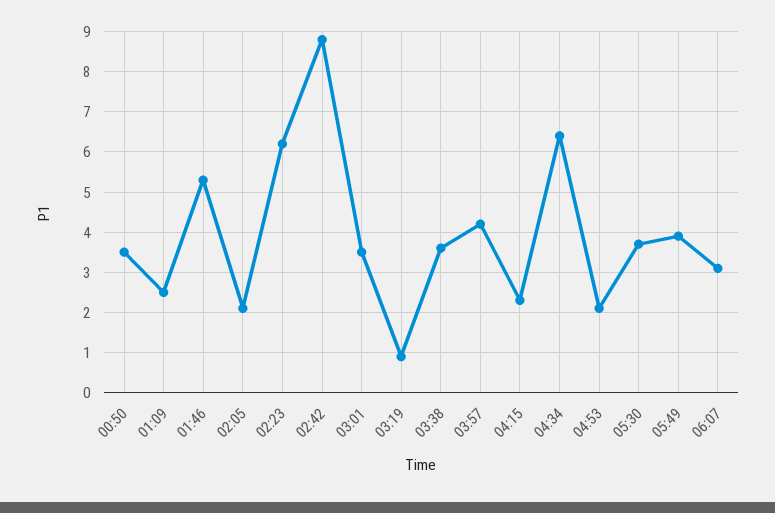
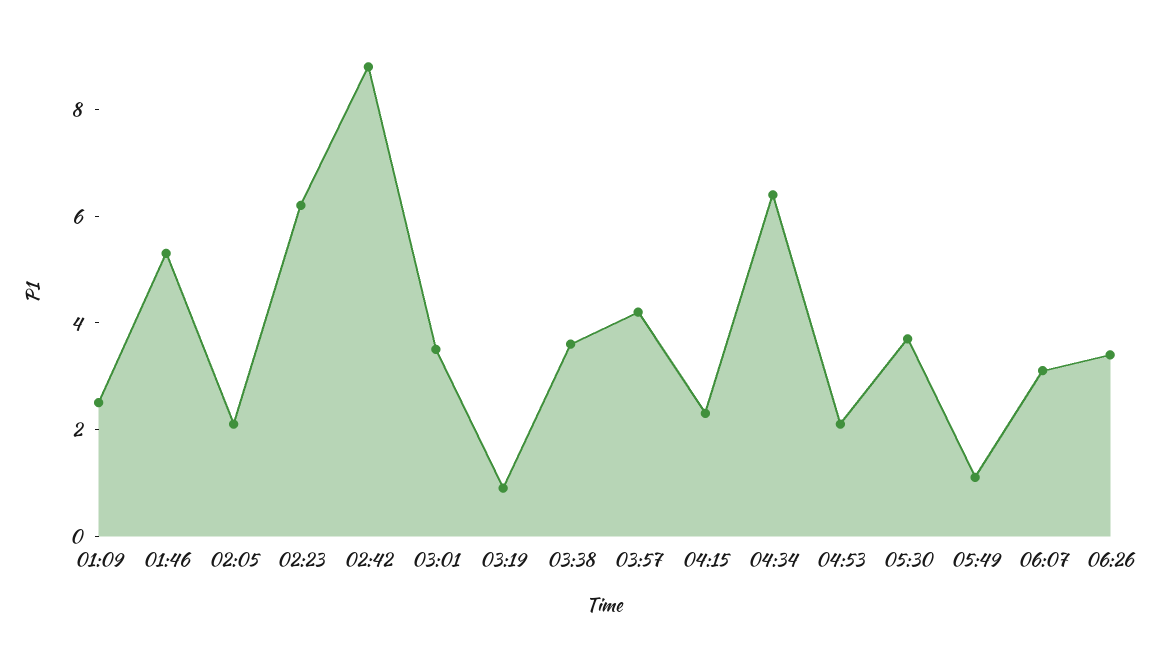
00:50: 3.5 -> none
05:49: 4 -> 1
06:26: none -> 3.5

